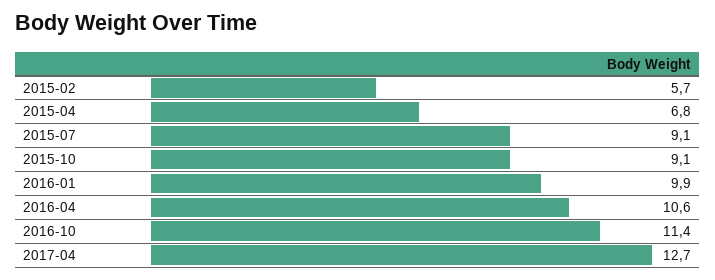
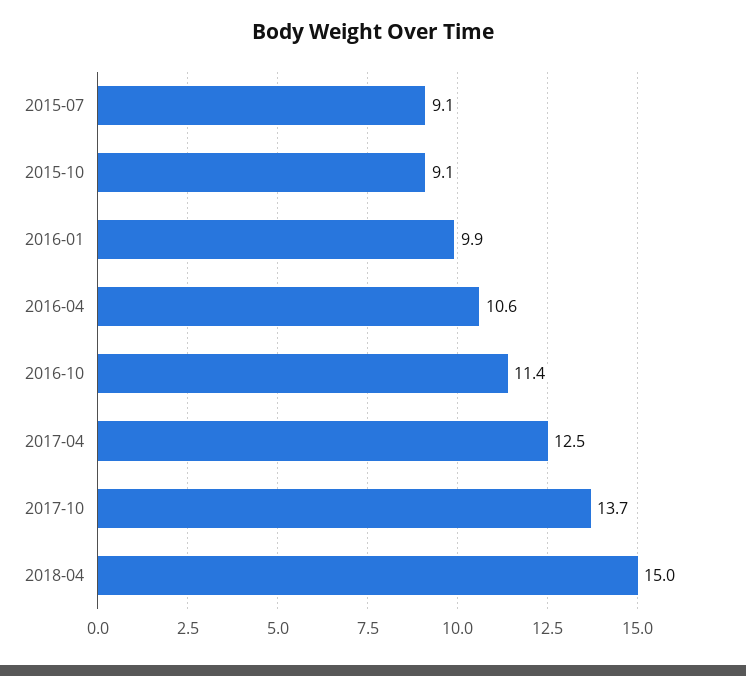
2015-02: 5.7 -> none
2015-04: 6.8 -> none
2017-04: 12.7 -> 12.5
2017-10: none -> 13.7
2018-04: none -> 15

